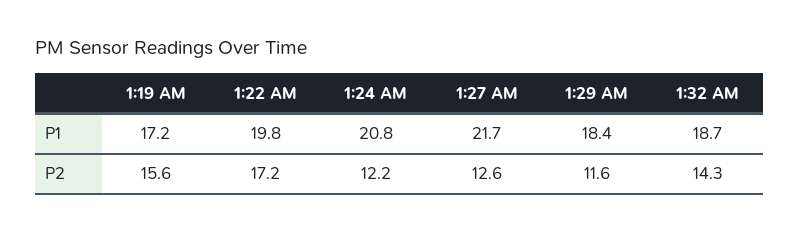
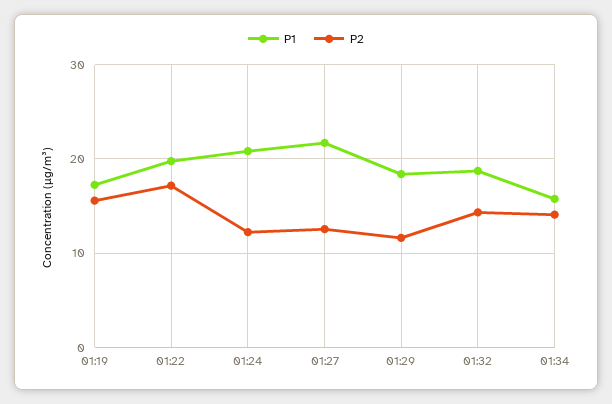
P1, 01:34: none -> 16
P2, 01:34: none -> 14

